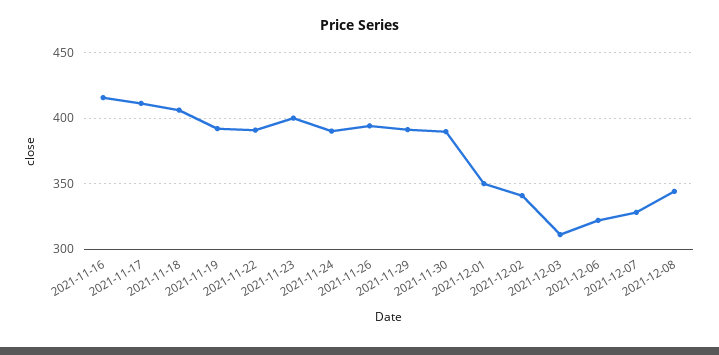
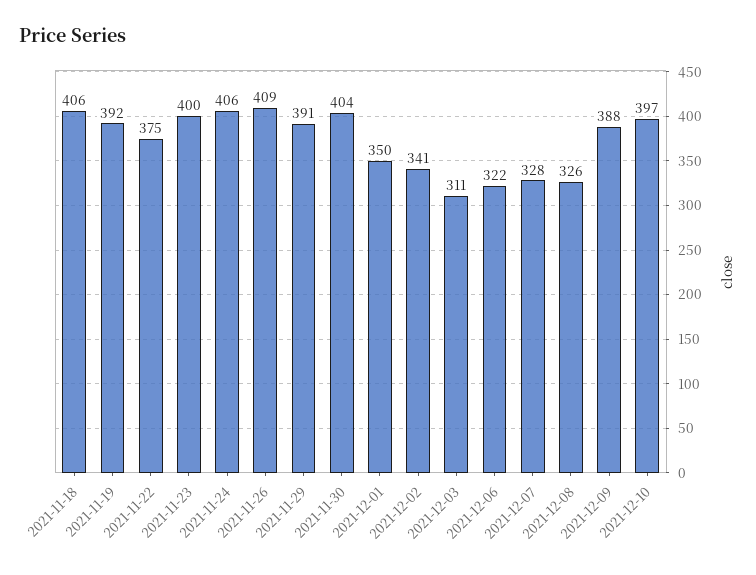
2021-11-16: 415 -> none
2021-11-17: 410 -> none
2021-11-22: 390 -> 375
2021-11-24: 390 -> 406
2021-11-26: 395 -> 409
2021-11-30: 390 -> 404
2021-12-08: 345 -> 326
2021-12-09: none -> 388
2021-12-10: none -> 397

